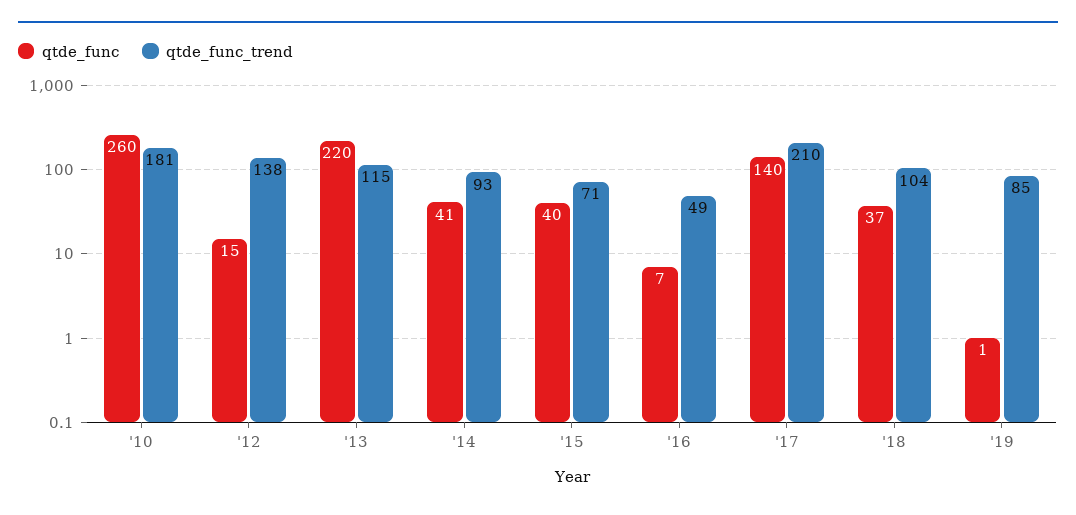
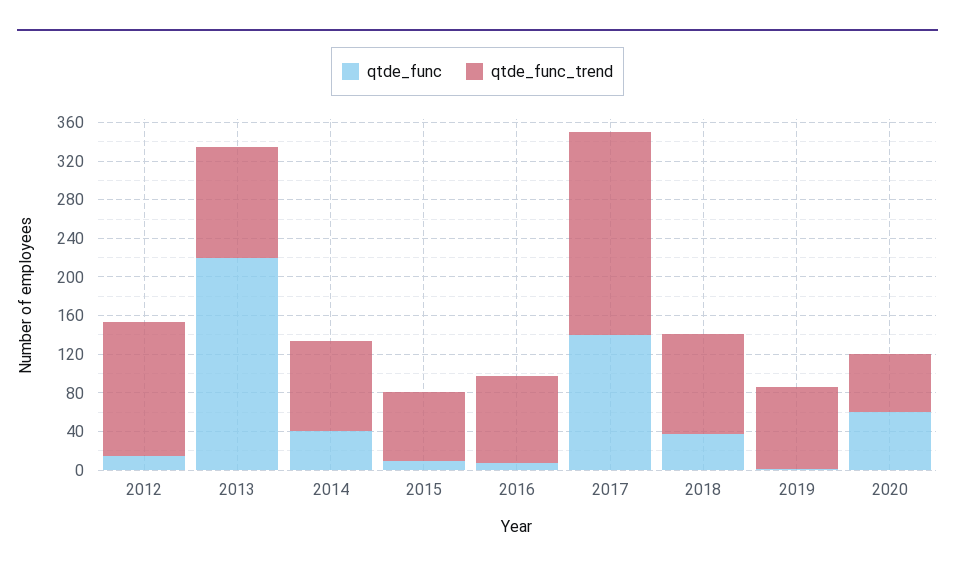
qtde_func, '10: 260 -> none
qtde_func_trend, '10: 181 -> none
qtde_func, '15: 40 -> 10
qtde_func_trend, '16: 49 -> 90
qtde_func, 2020: none -> 60
qtde_func_trend, 2020: none -> 60

